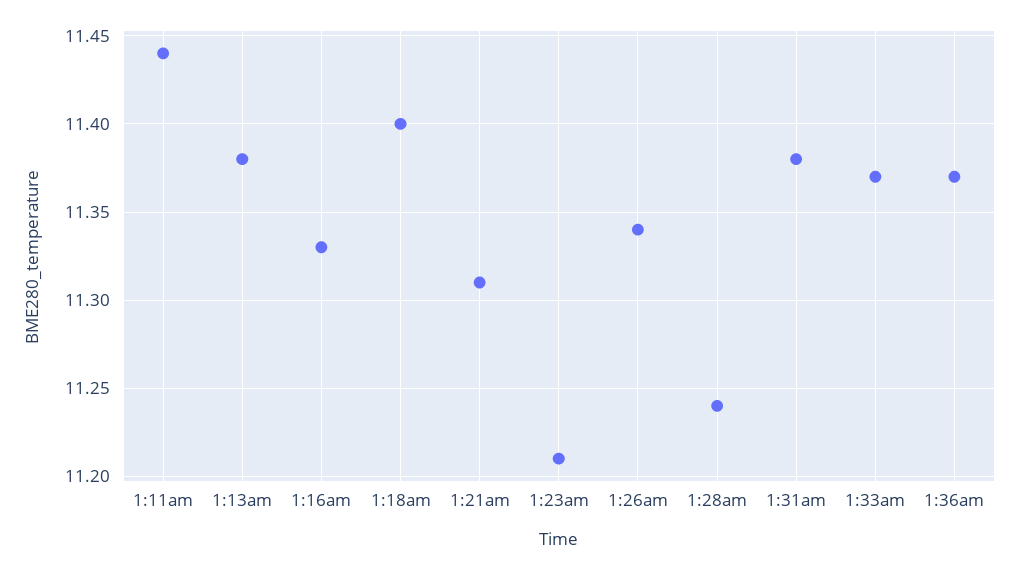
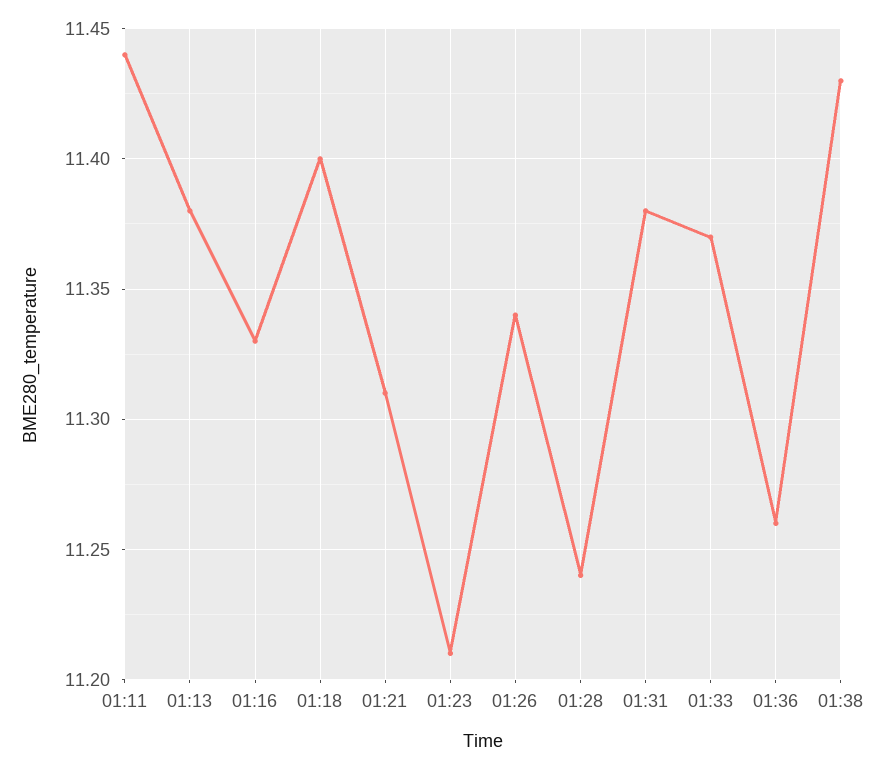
1:36am: 11.37 -> 11.26
01:38: none -> 11.43

